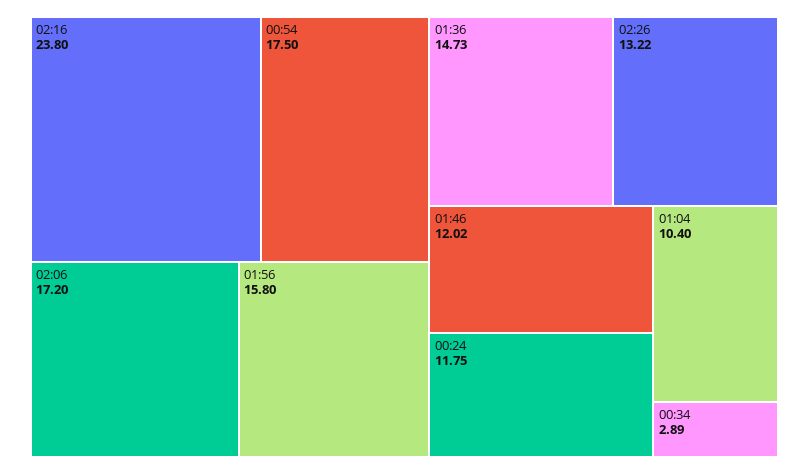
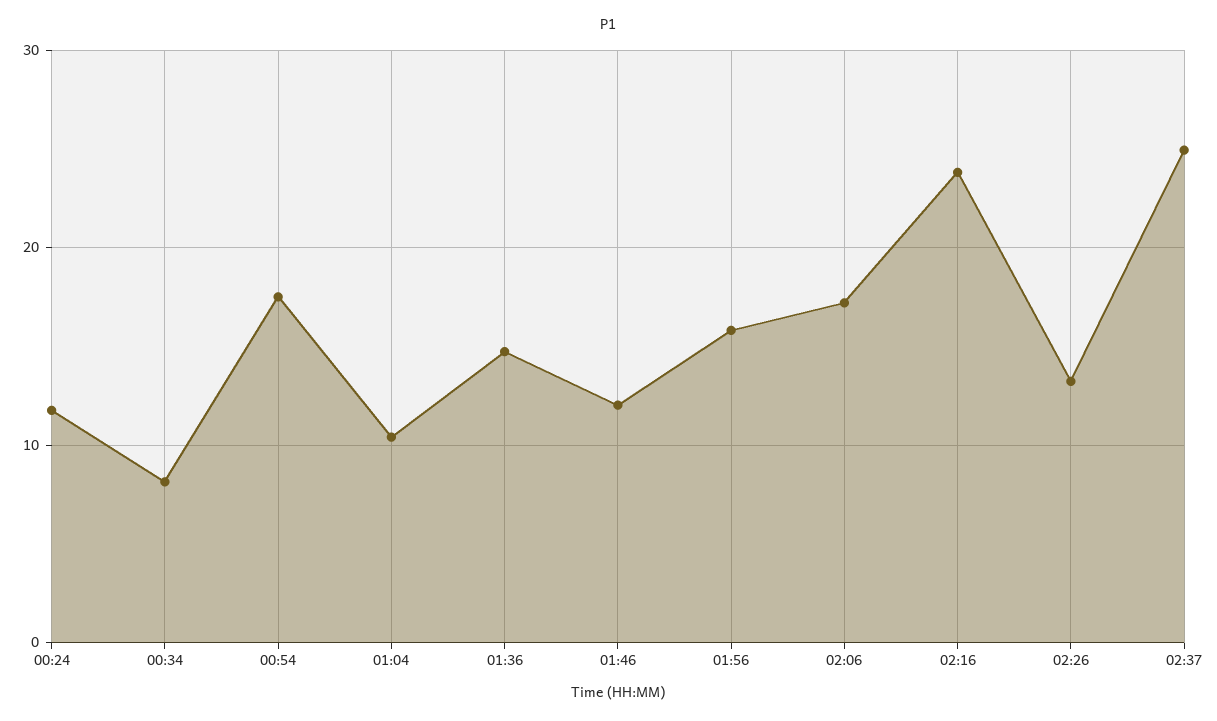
00:34: 2.89 -> 8
02:37: none -> 25

